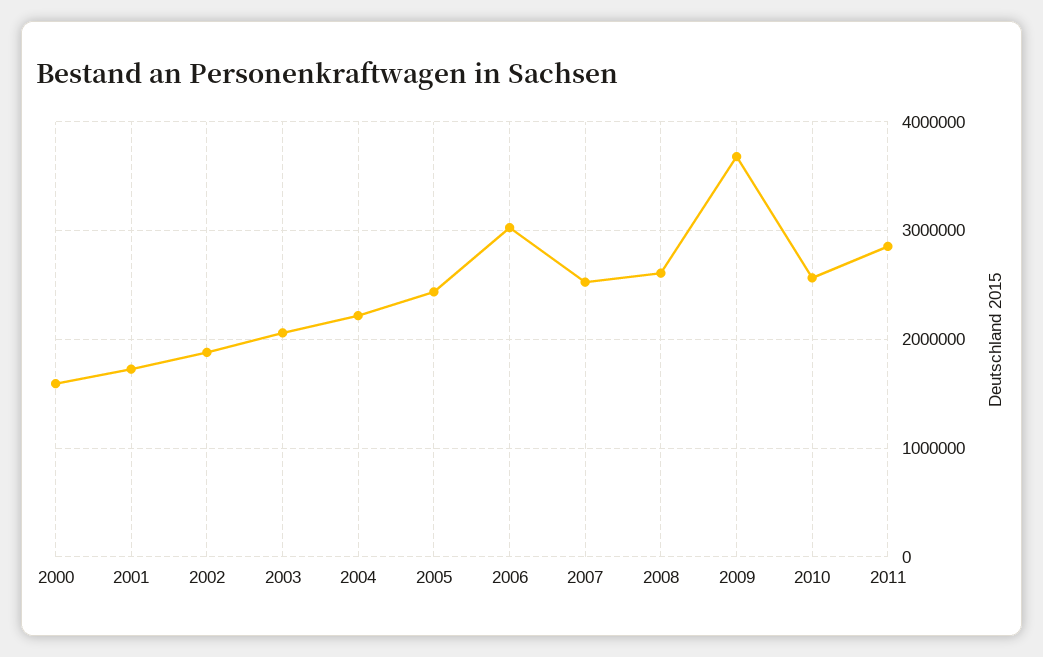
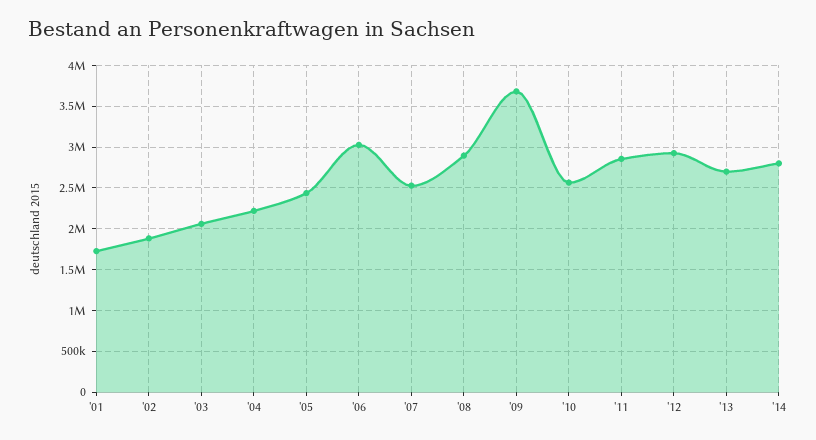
2000: 1600000 -> none
2008: 2600000 -> 2900000
'12: none -> 2900000
'13: none -> 2700000
'14: none -> 2800000

